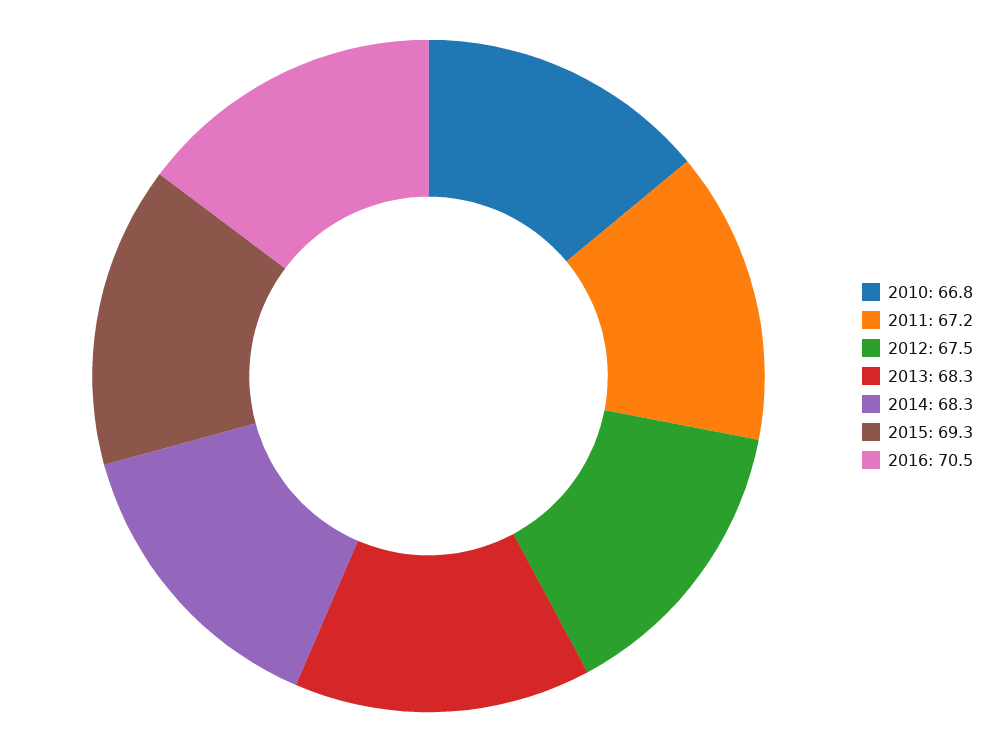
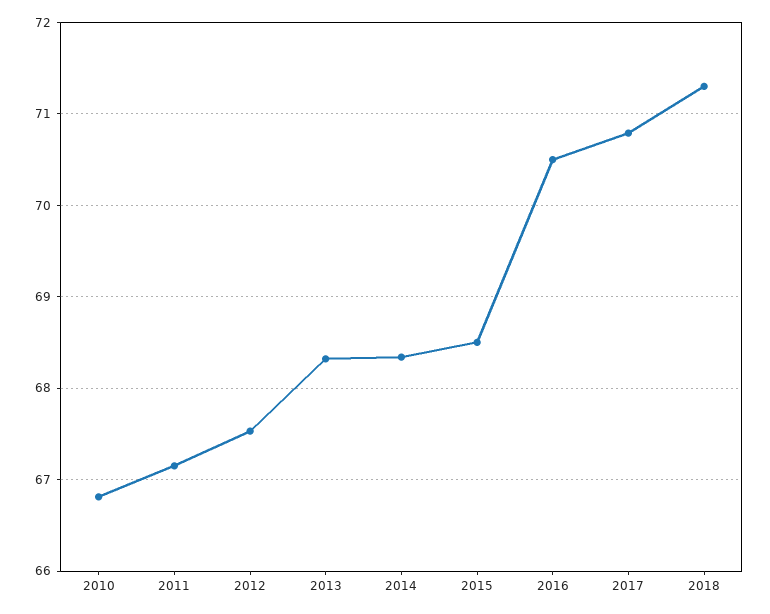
2015: 69.3 -> 68.5
2017: none -> 70.8
2018: none -> 71.3

